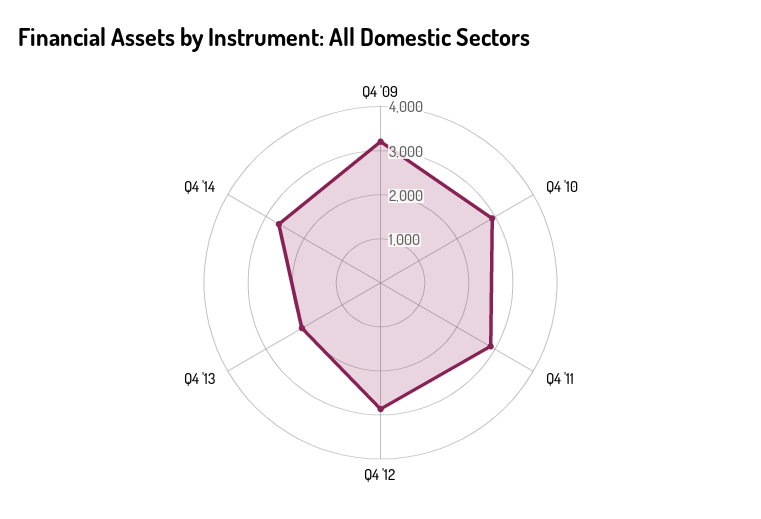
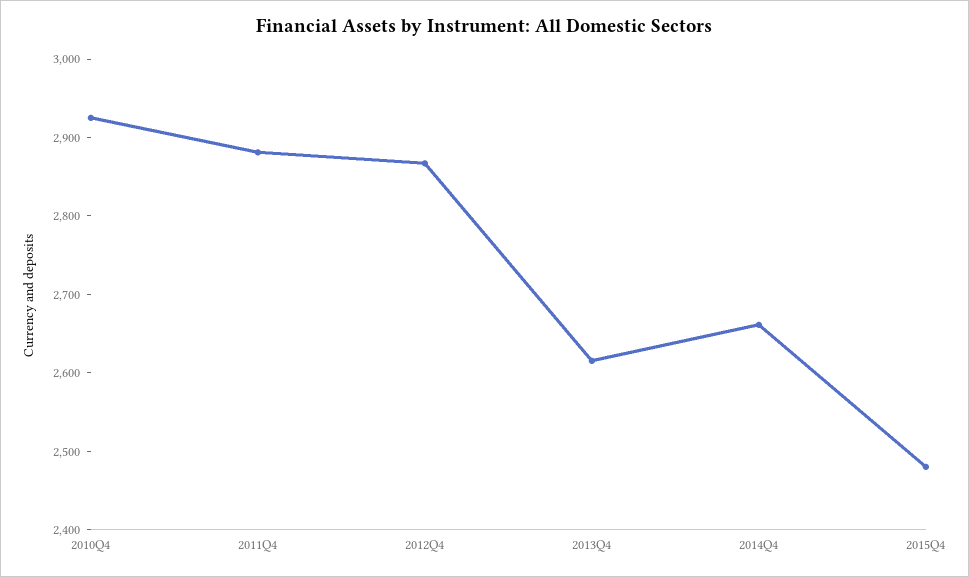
Q4 '09: 3200 -> none
Q4 '13: 2000 -> 2620
2015Q4: none -> 2480

